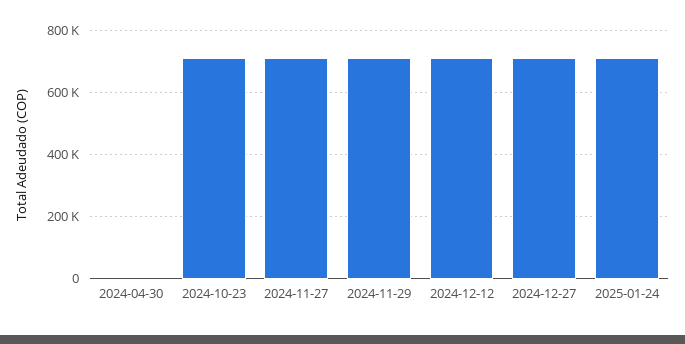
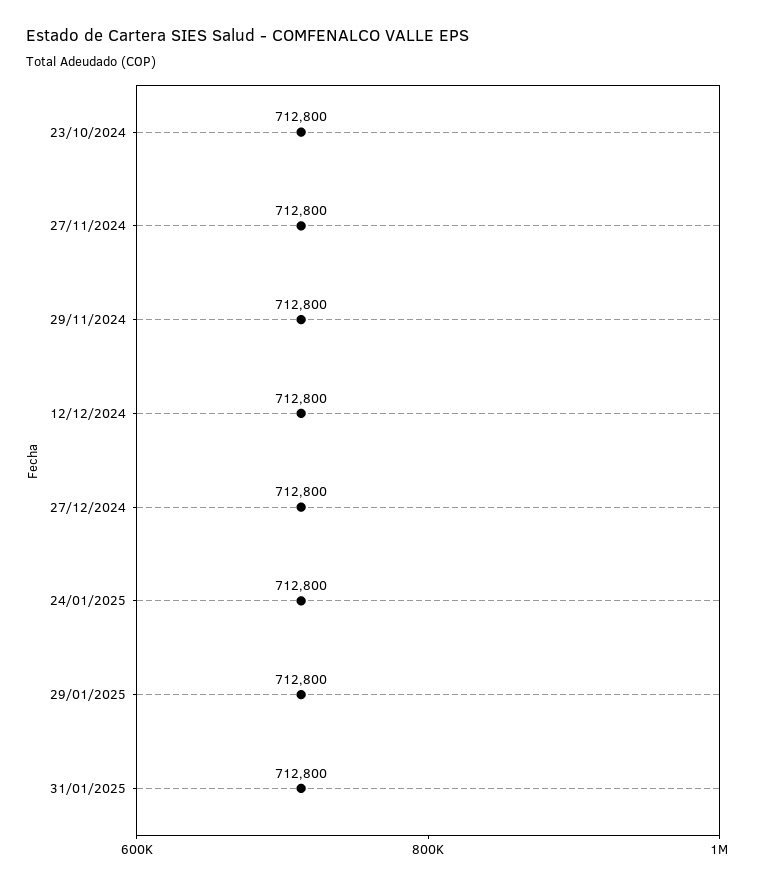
2024-04-30: 0 -> none
29/01/2025: none -> 712800
31/01/2025: none -> 712800

